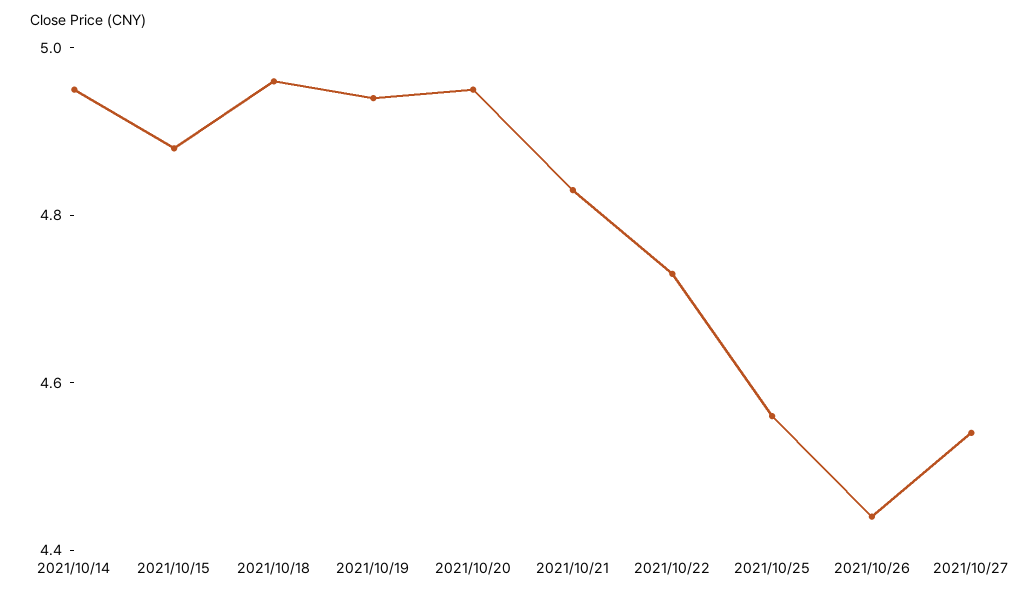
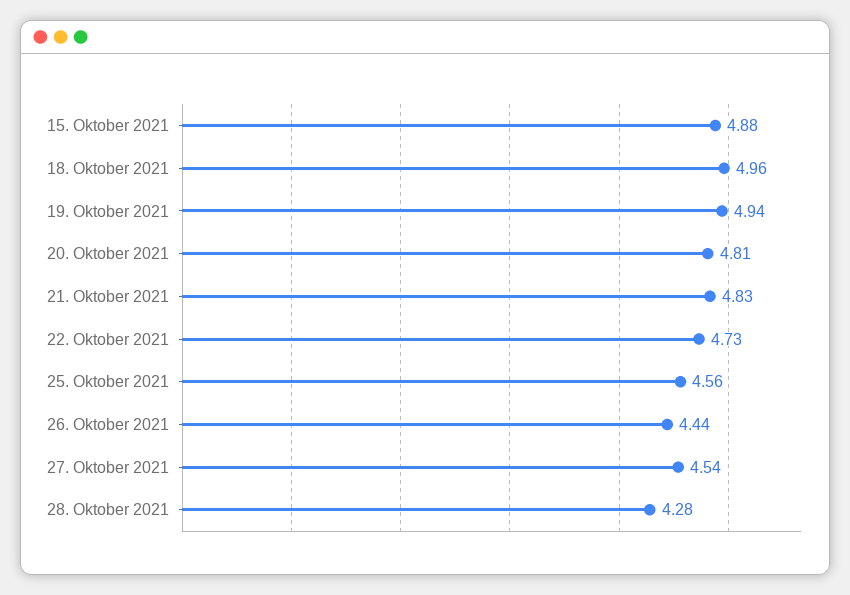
2021/10/14: 4.95 -> none
2021/10/20: 4.95 -> 4.81
28. Oktober 2021: none -> 4.28

